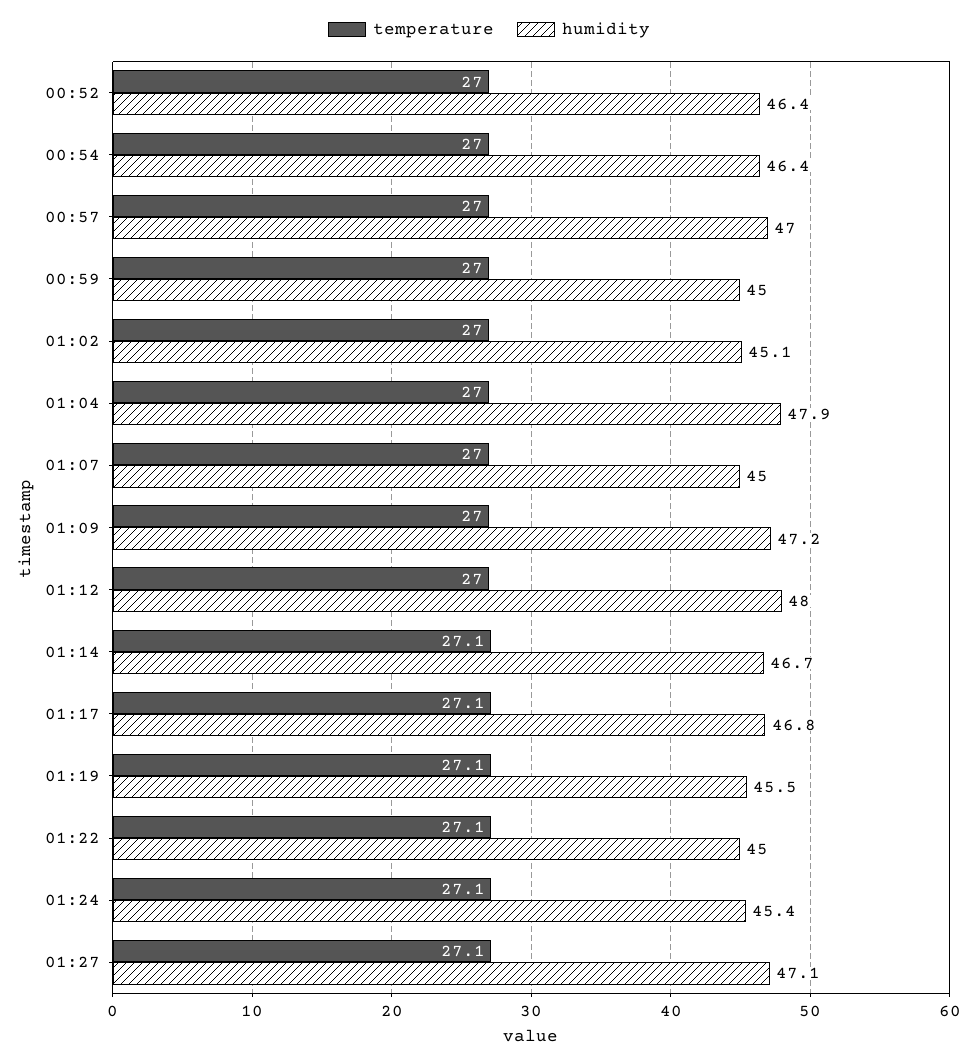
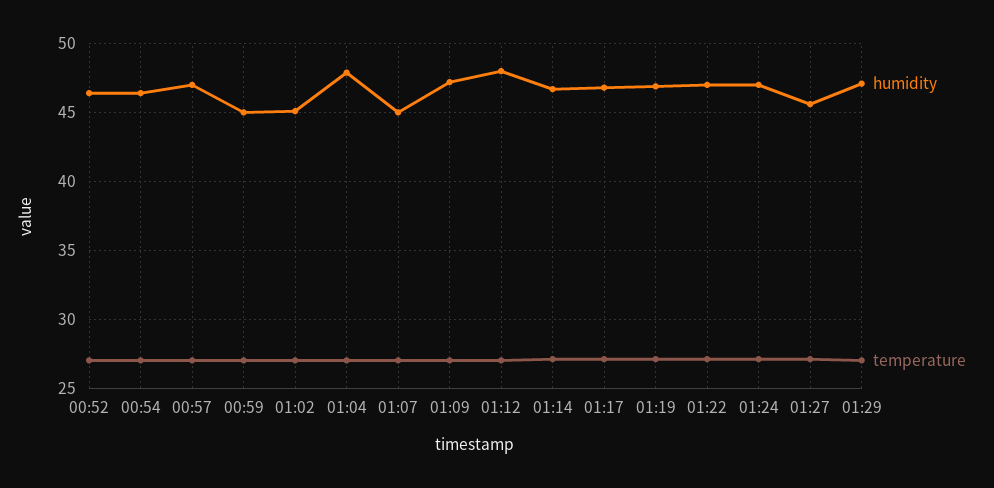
humidity, 01:19: 45.5 -> 47
humidity, 01:22: 45 -> 47
humidity, 01:24: 45.4 -> 47
humidity, 01:27: 47.1 -> 45.5
humidity, 01:29: none -> 47
temperature, 01:29: none -> 27

